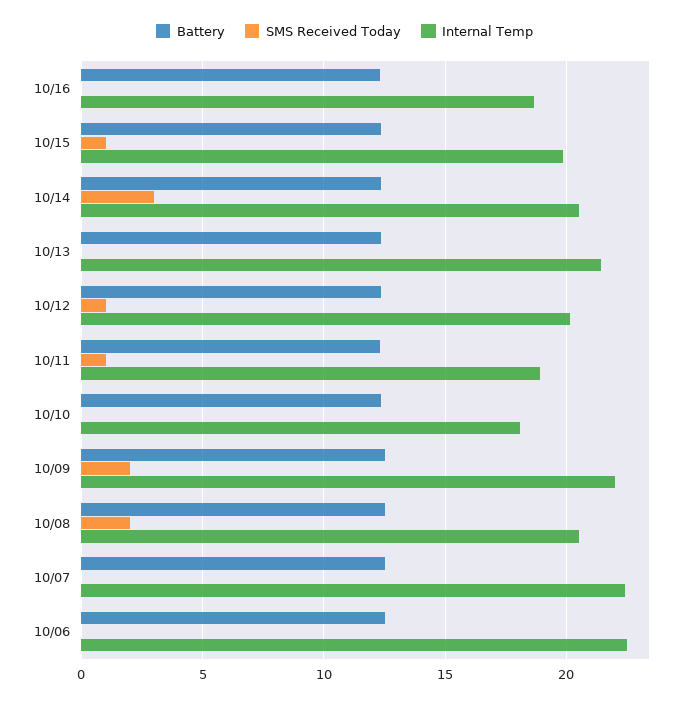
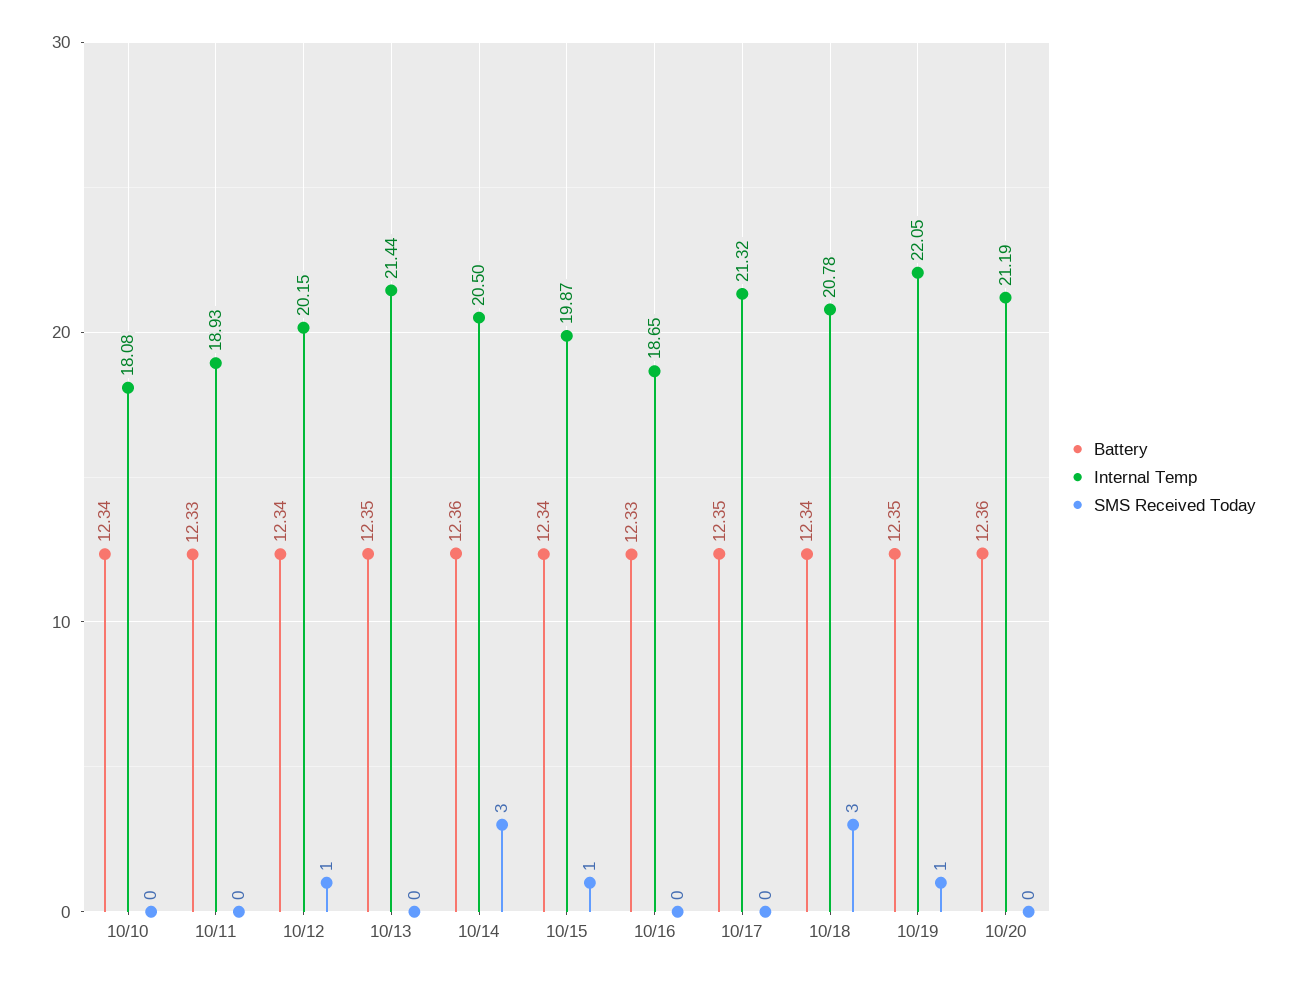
SMS Received Today, 10/11: 1 -> 0
Battery, 10/09: 12.5 -> none
SMS Received Today, 10/09: 2 -> none
Internal Temp, 10/09: 22 -> none
Battery, 10/08: 12.5 -> none
SMS Received Today, 10/08: 2 -> none
Internal Temp, 10/08: 20.5 -> none
Battery, 10/07: 12.5 -> none
SMS Received Today, 10/07: 0 -> none
Internal Temp, 10/07: 22.5 -> none
Battery, 10/06: 12.5 -> none
SMS Received Today, 10/06: 0 -> none
Internal Temp, 10/06: 22.5 -> none
Battery, 10/17: none -> 12.35
Internal Temp, 10/17: none -> 21.32
SMS Received Today, 10/17: none -> 0
Battery, 10/18: none -> 12.34
Internal Temp, 10/18: none -> 20.78
SMS Received Today, 10/18: none -> 3
Battery, 10/19: none -> 12.35
Internal Temp, 10/19: none -> 22.05
SMS Received Today, 10/19: none -> 1
Battery, 10/20: none -> 12.36
Internal Temp, 10/20: none -> 21.19
SMS Received Today, 10/20: none -> 0

